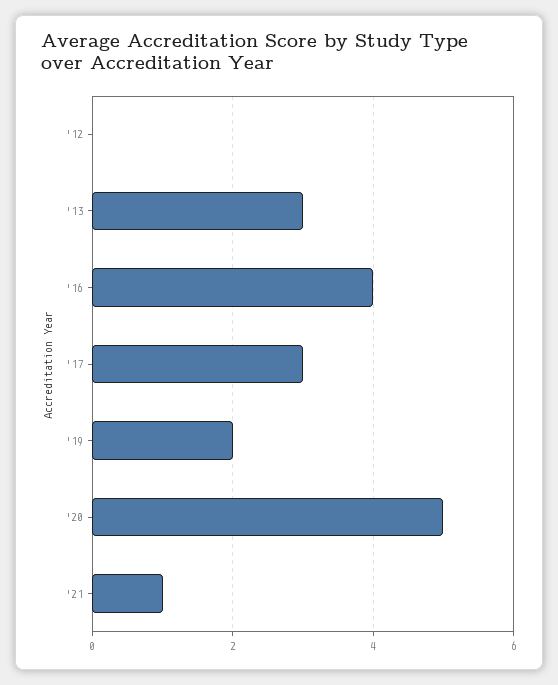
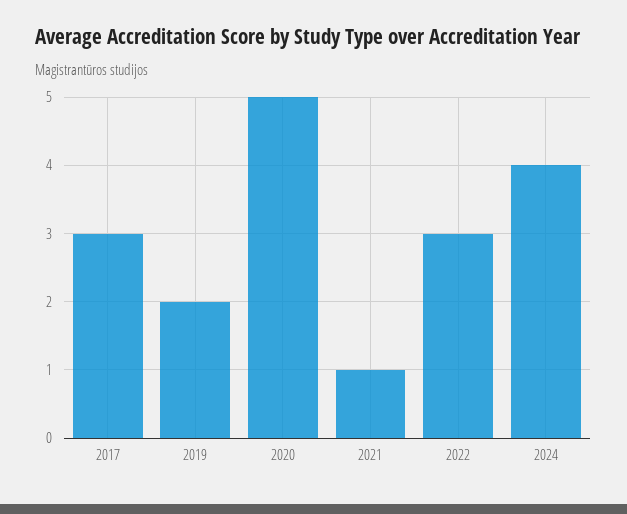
'12: 0 -> none
'13: 3 -> none
'16: 4 -> none
2022: none -> 3
2024: none -> 4

